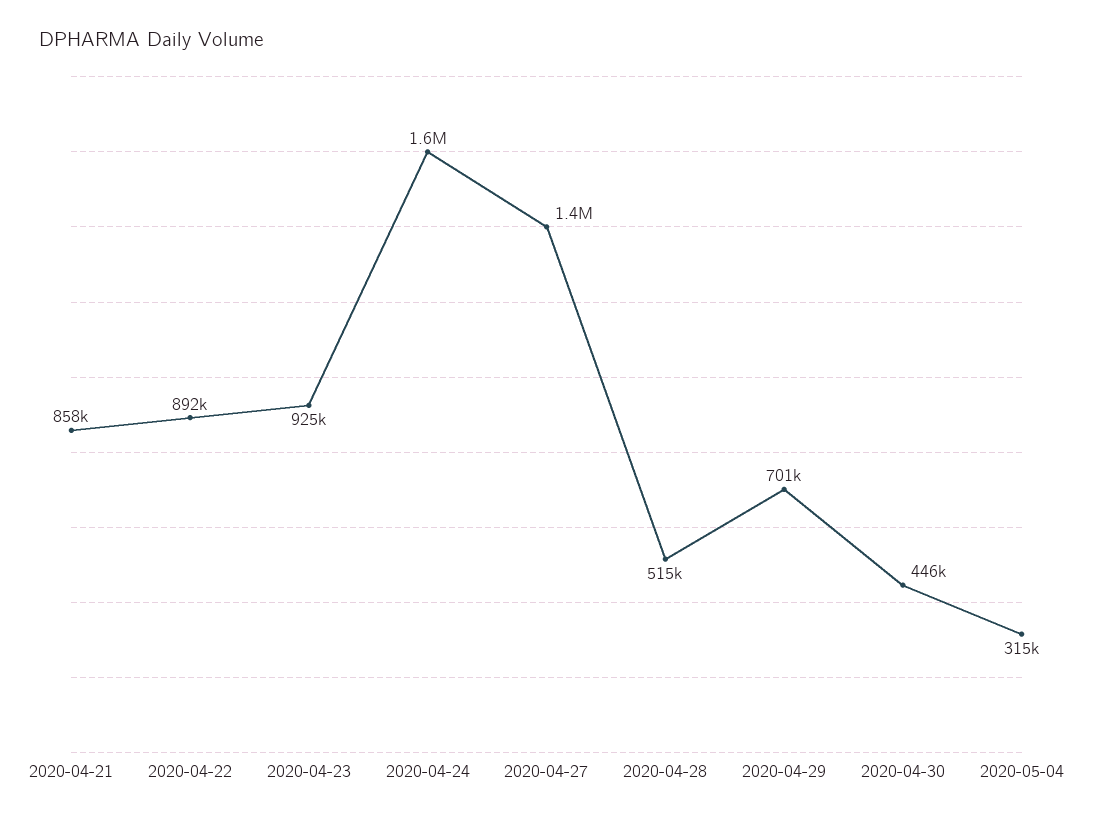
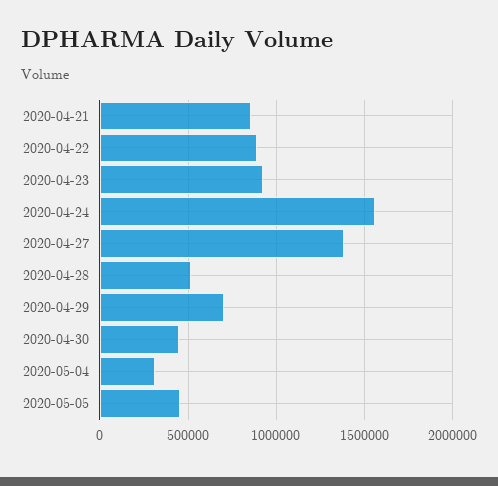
2020-05-05: none -> 450000

